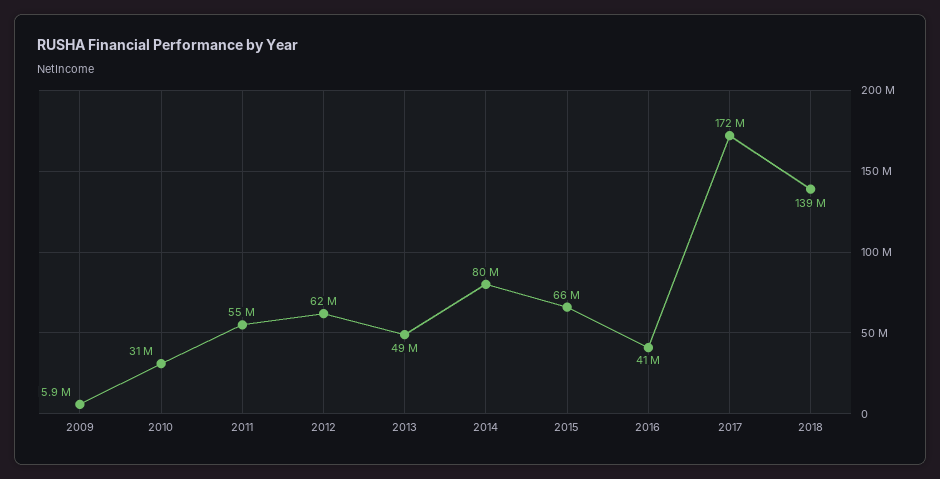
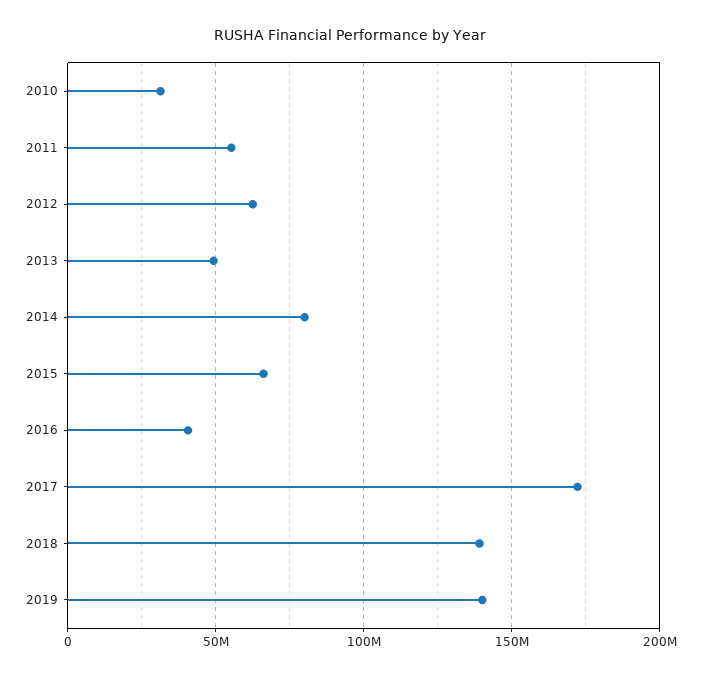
2009: 5900000 -> none
2019: none -> 140000000

